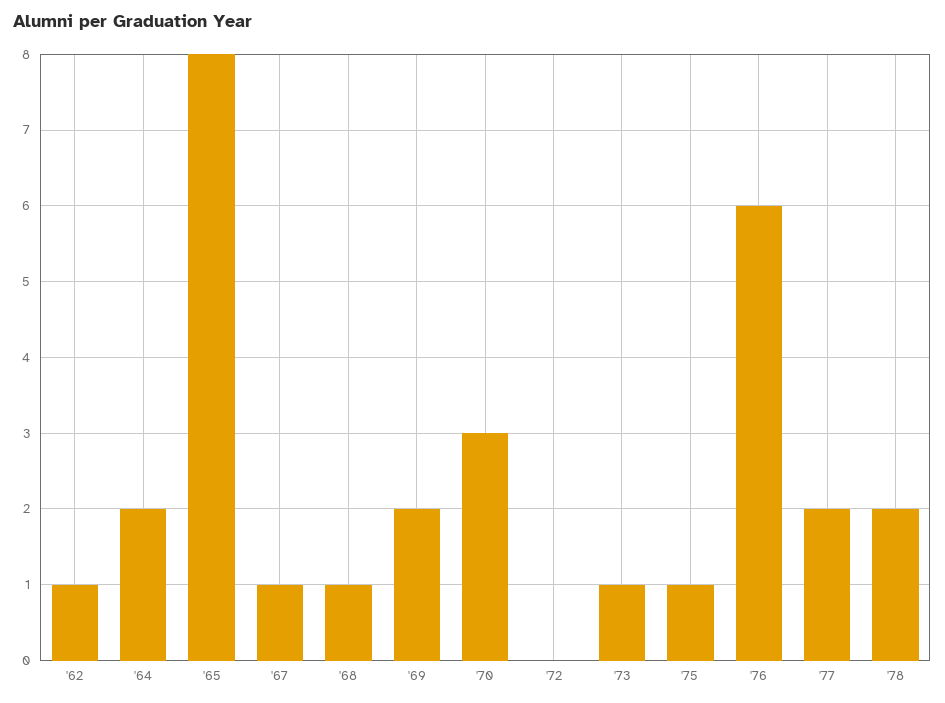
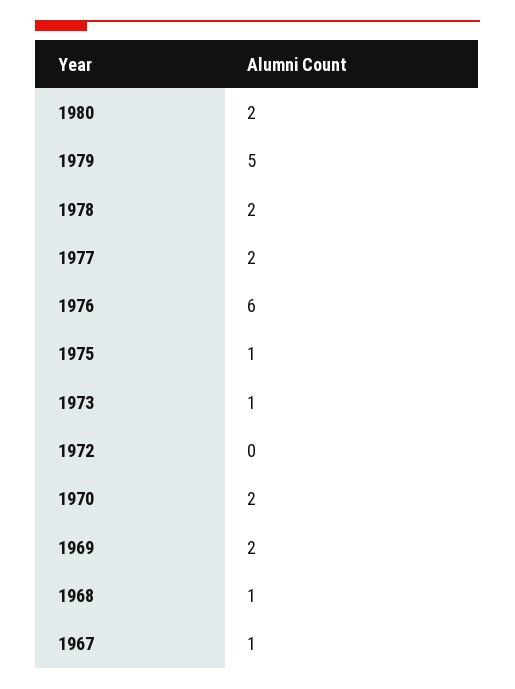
'62: 1 -> none
'64: 2 -> none
'65: 8 -> none
'70: 3 -> 2
1980: none -> 2
1979: none -> 5

